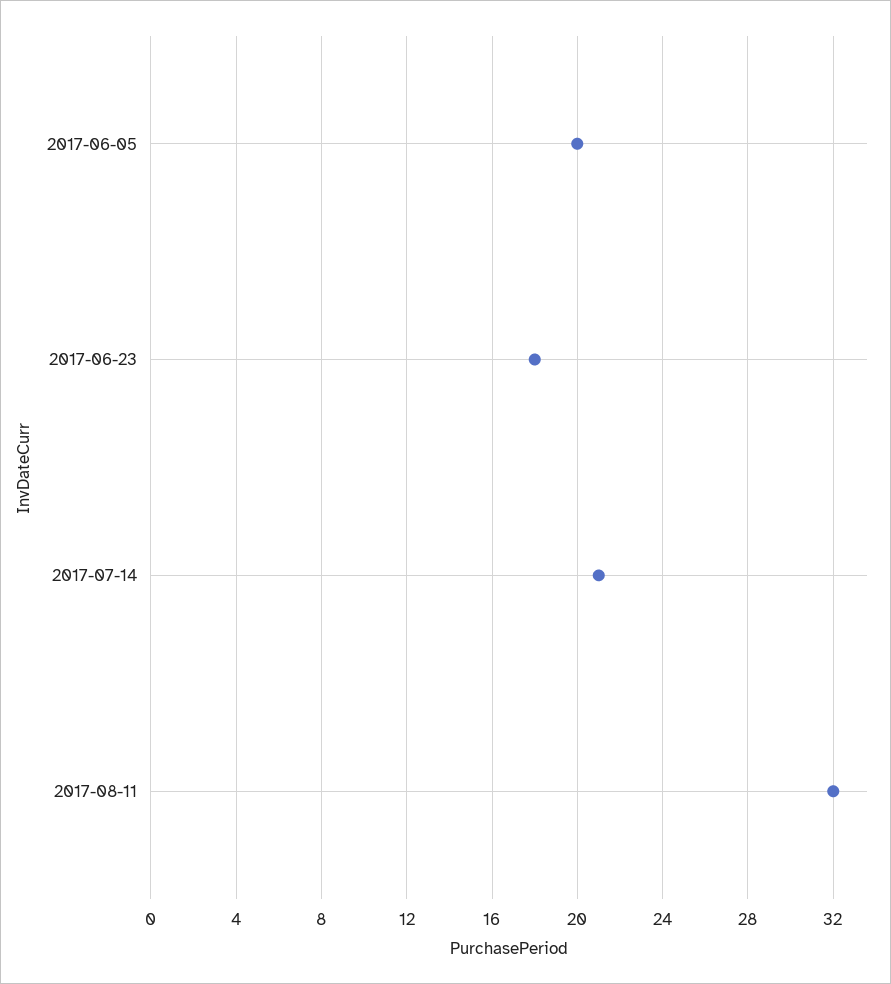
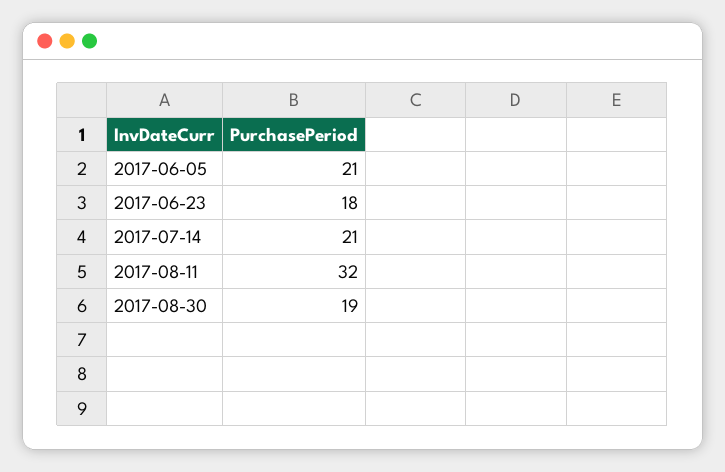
2017-06-05: 20 -> 21
2017-08-30: none -> 19

